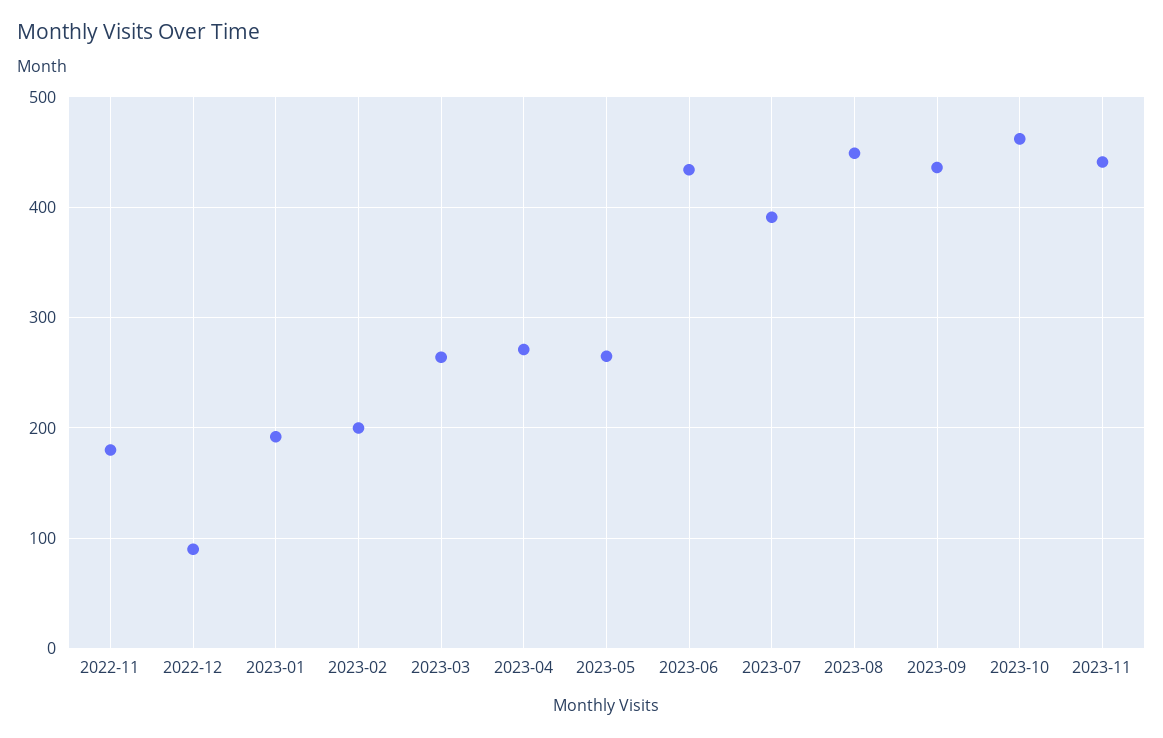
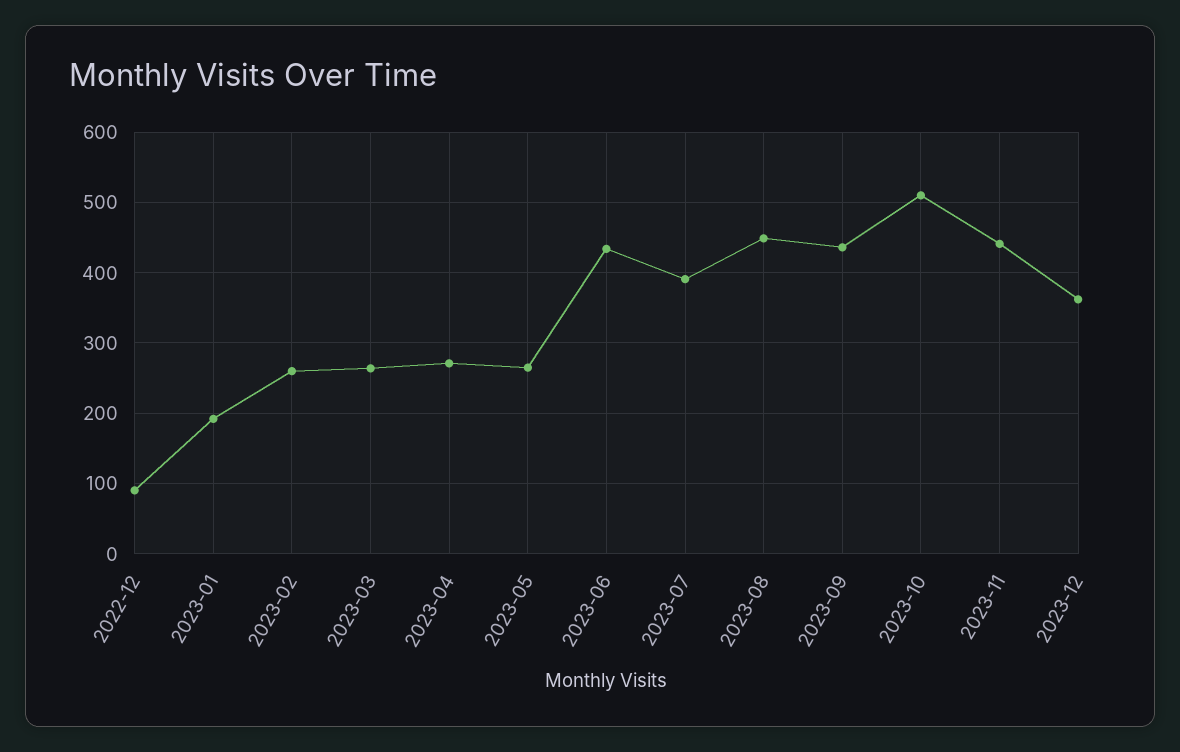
2022-11: 180 -> none
2023-02: 200 -> 260
2023-10: 460 -> 510
2023-12: none -> 360

